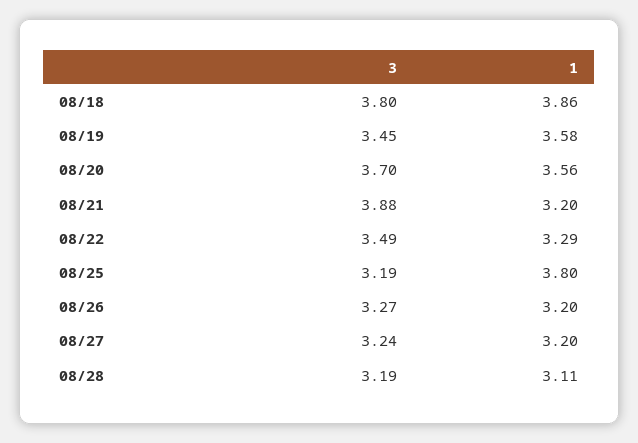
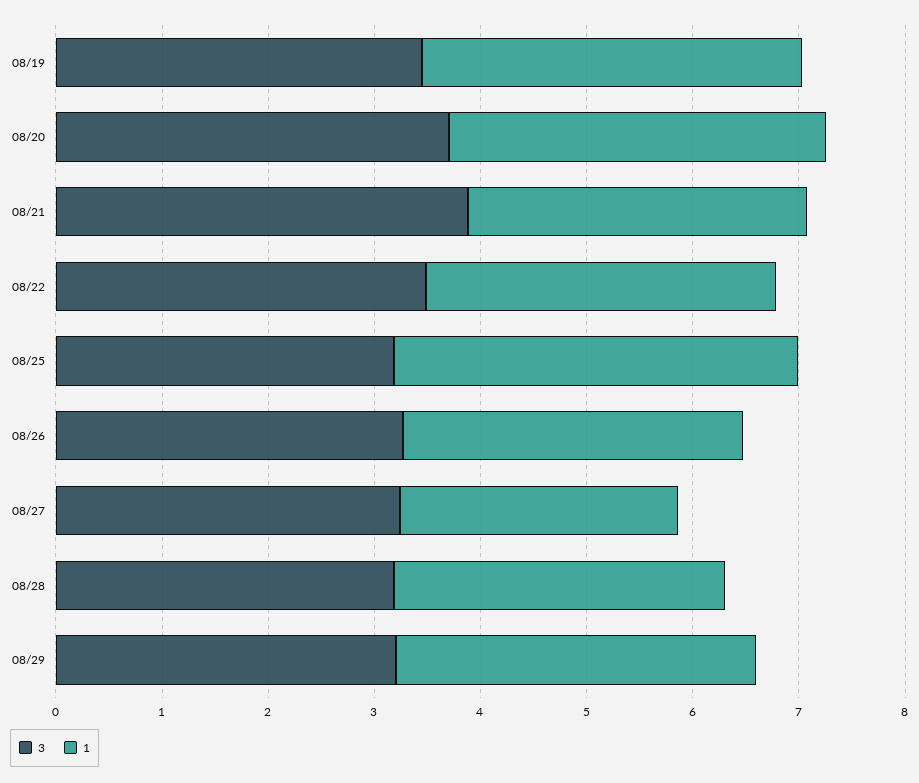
3, 08/18: 3.8 -> none
1, 08/18: 3.86 -> none
1, 08/27: 3.2 -> 2.6
3, 08/29: none -> 3.2
1, 08/29: none -> 3.4

